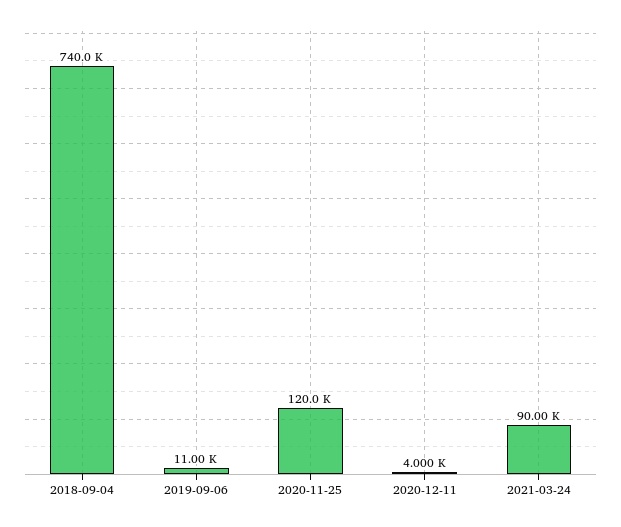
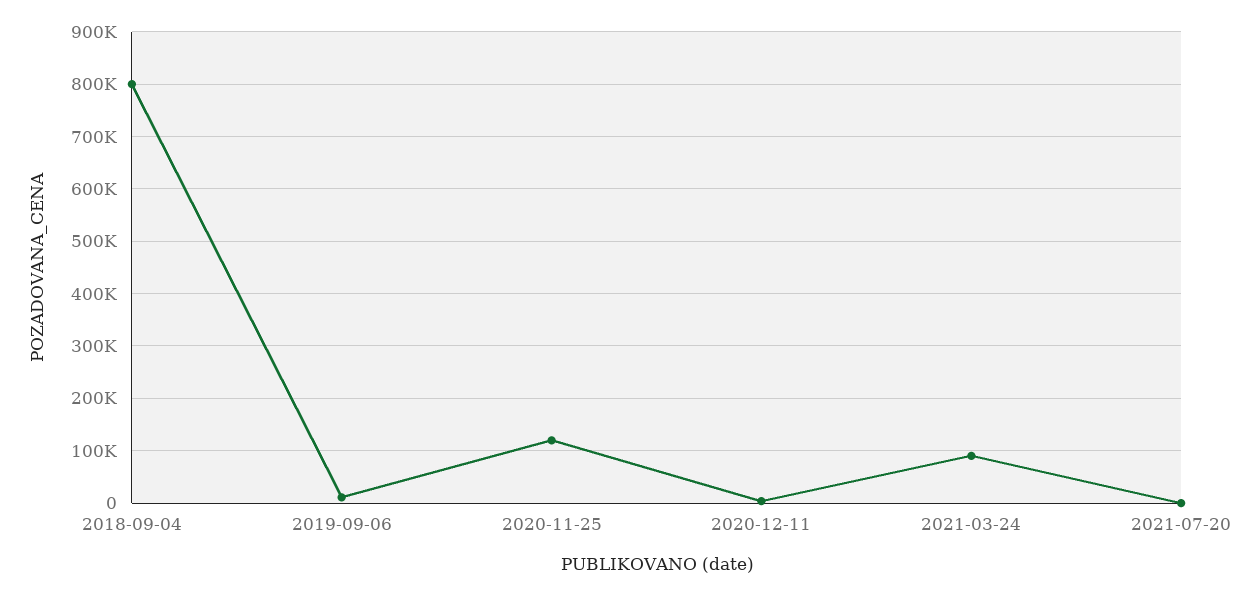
2018-09-04: 740000 -> 800000
2021-07-20: none -> 0

